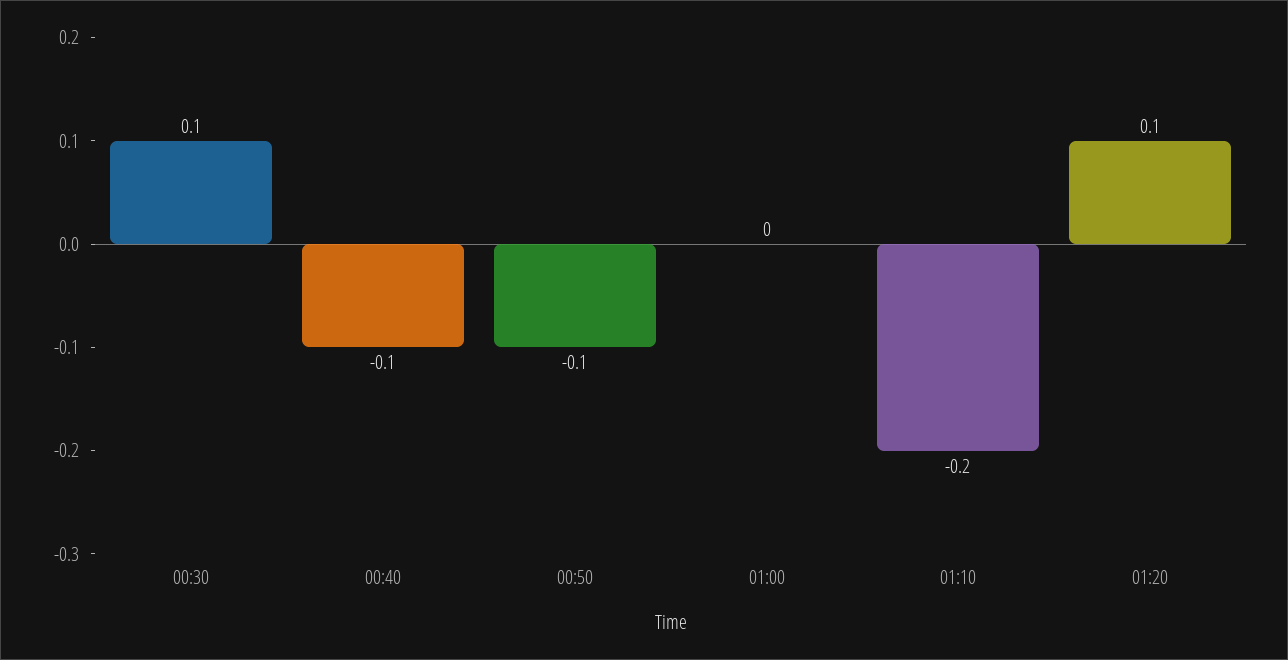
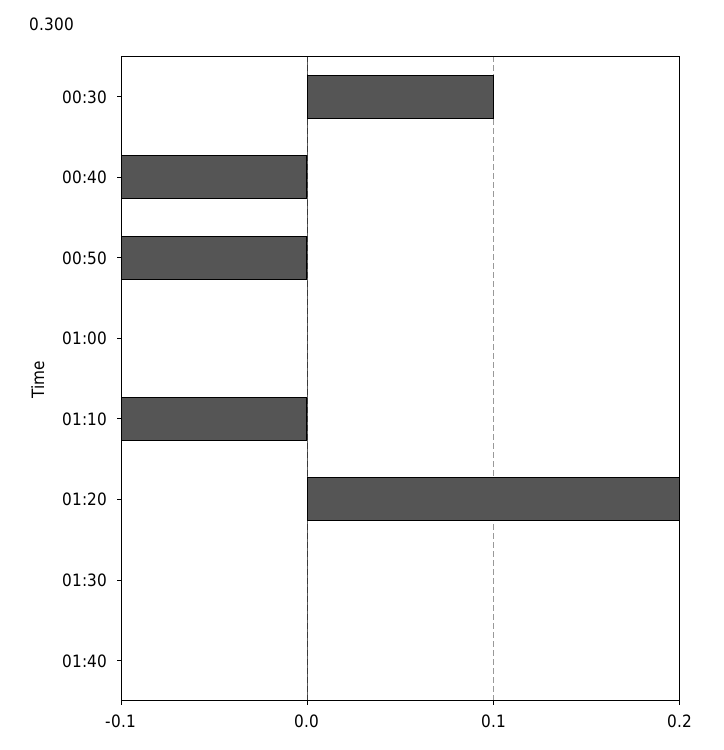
01:10: -0.2 -> -0.1
01:20: 0.1 -> 0.2
01:30: none -> 0
01:40: none -> 0

